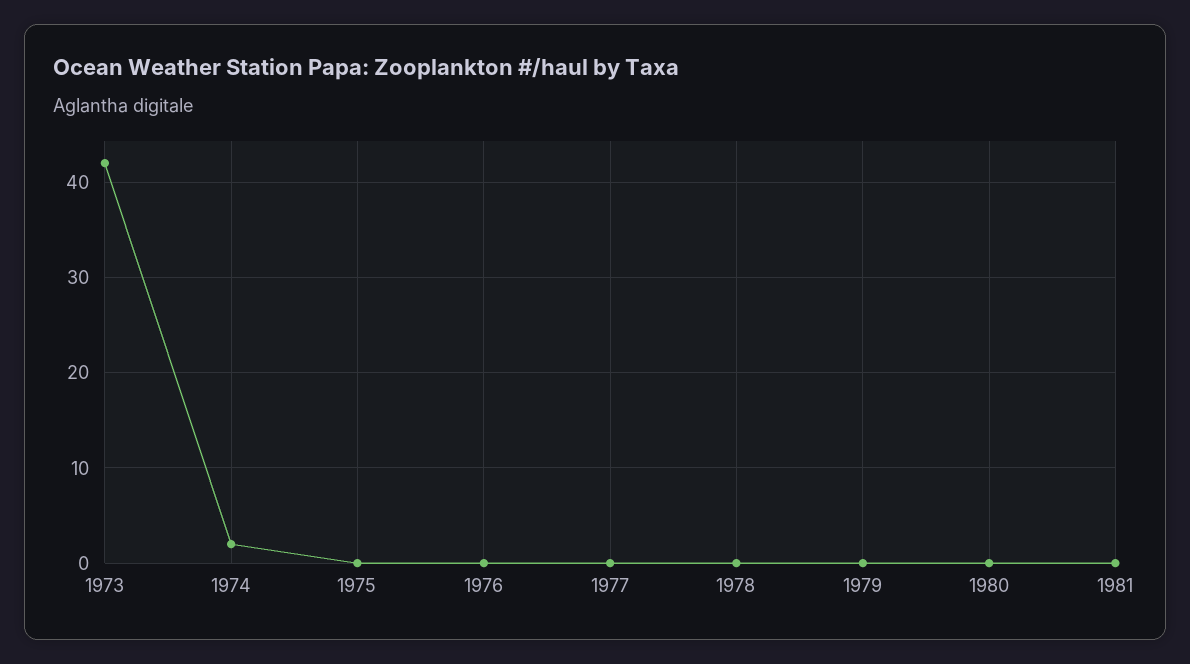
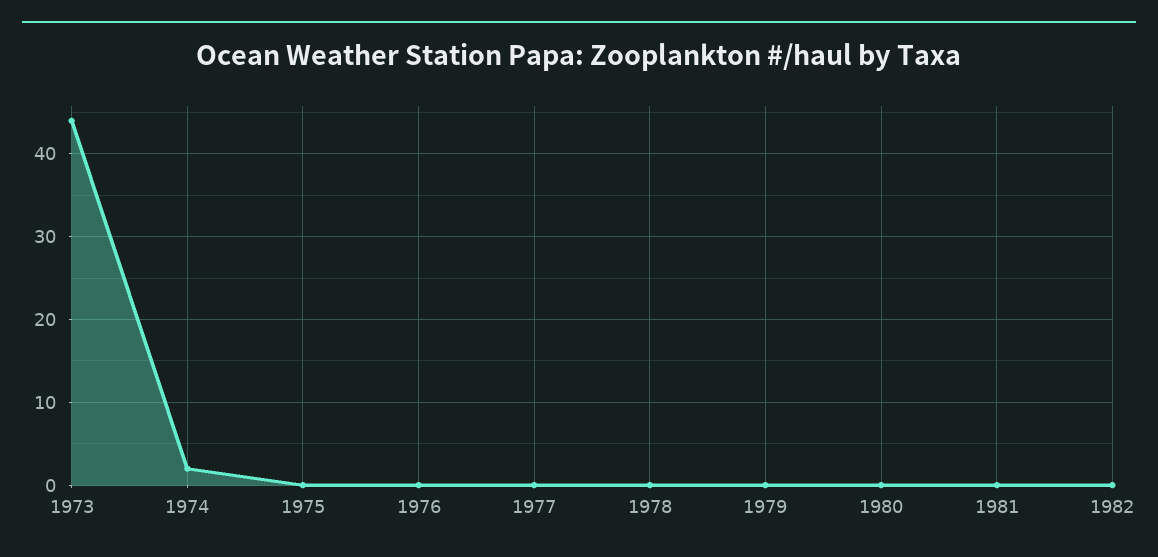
1973: 42 -> 44
1982: none -> 0

